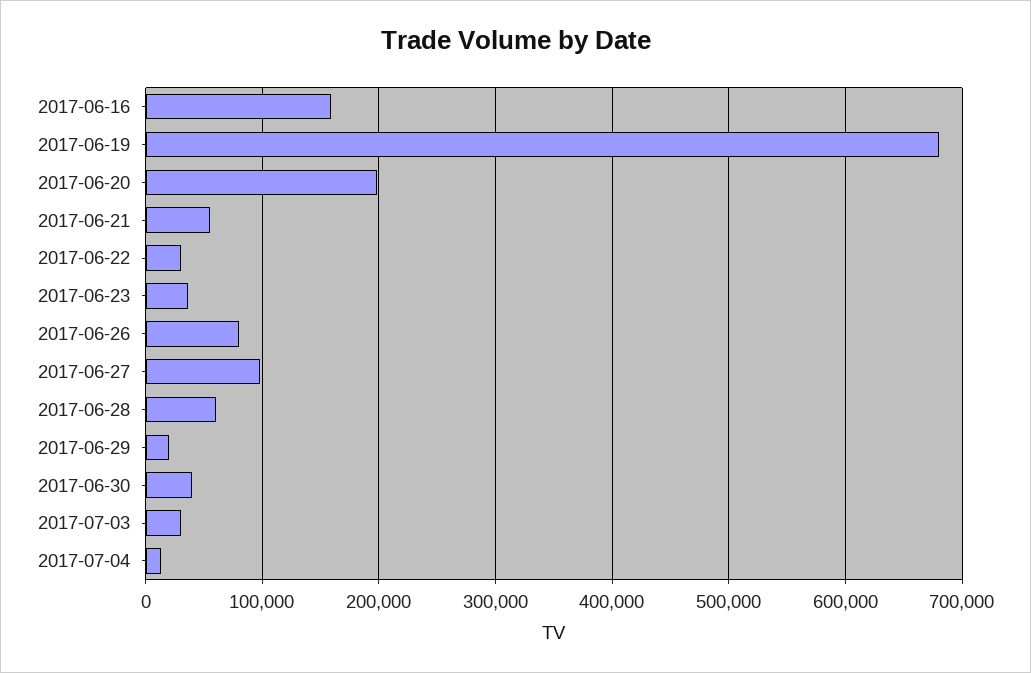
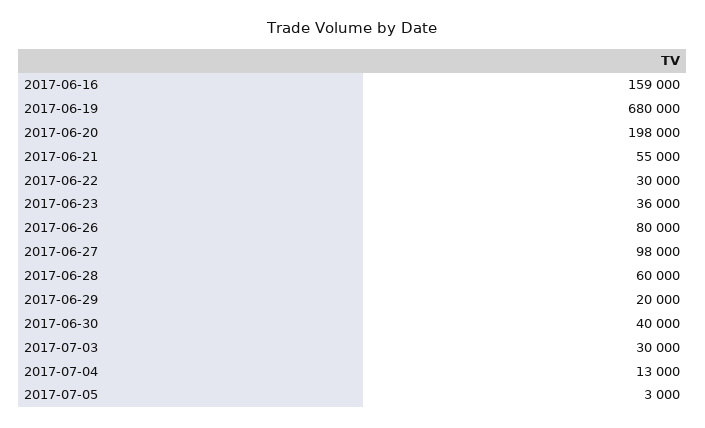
2017-07-05: none -> 3000

